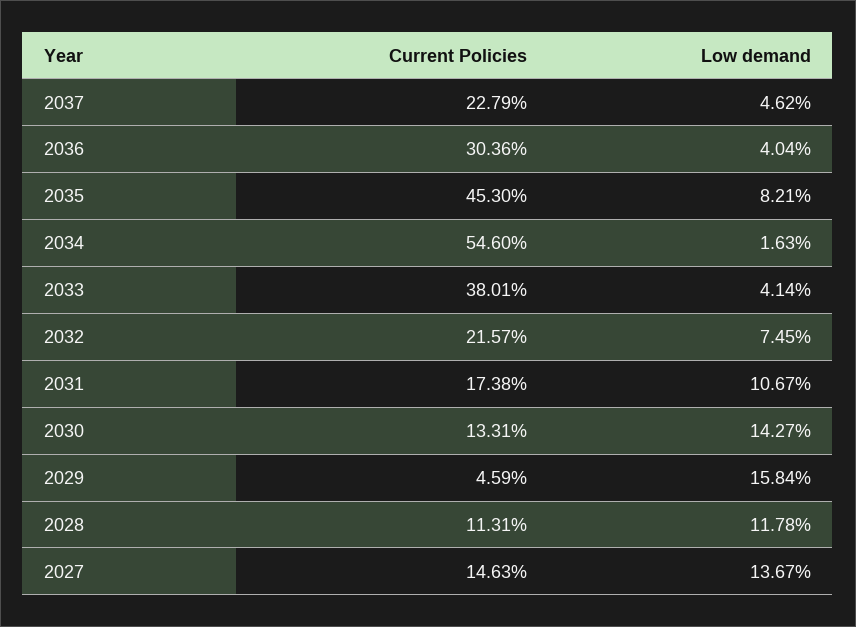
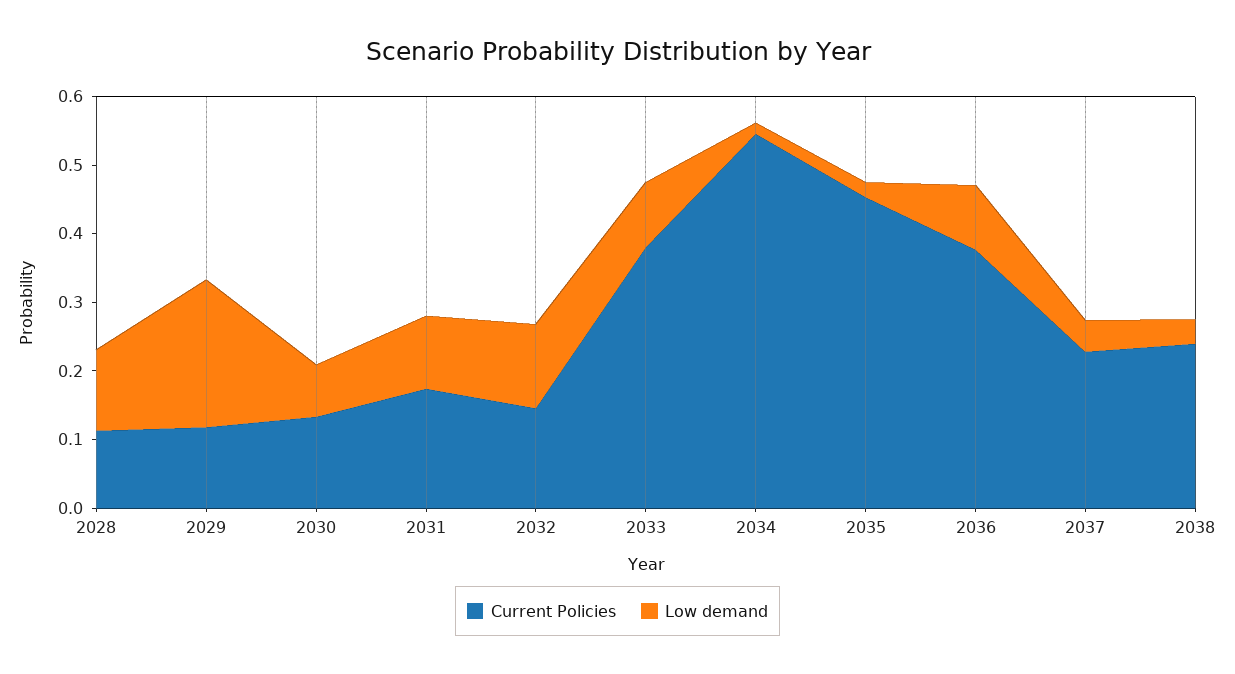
Current Policies, 2036: 0.3036 -> 0.38
Low demand, 2036: 0.0404 -> 0.1
Low demand, 2035: 0.0821 -> 0.02
Low demand, 2033: 0.0414 -> 0.1
Current Policies, 2032: 0.2157 -> 0.14
Low demand, 2032: 0.0745 -> 0.12
Low demand, 2030: 0.1427 -> 0.08
Current Policies, 2029: 0.0459 -> 0.12
Low demand, 2029: 0.1584 -> 0.22
Current Policies, 2027: 0.1463 -> none
Low demand, 2027: 0.1367 -> none
Current Policies, 2038: none -> 0.24
Low demand, 2038: none -> 0.04

